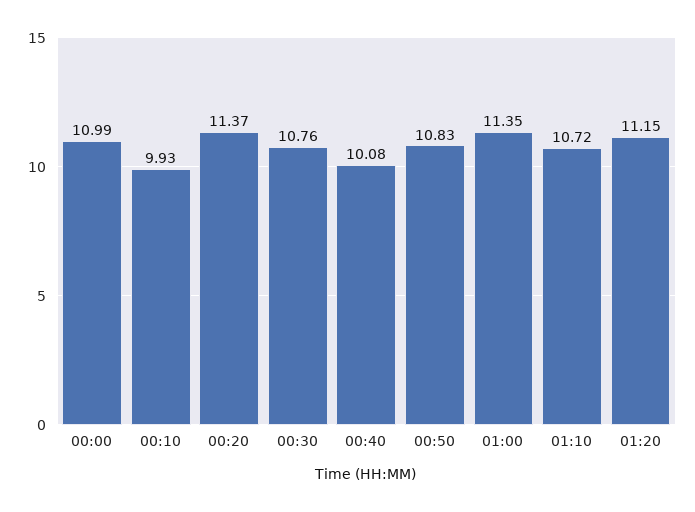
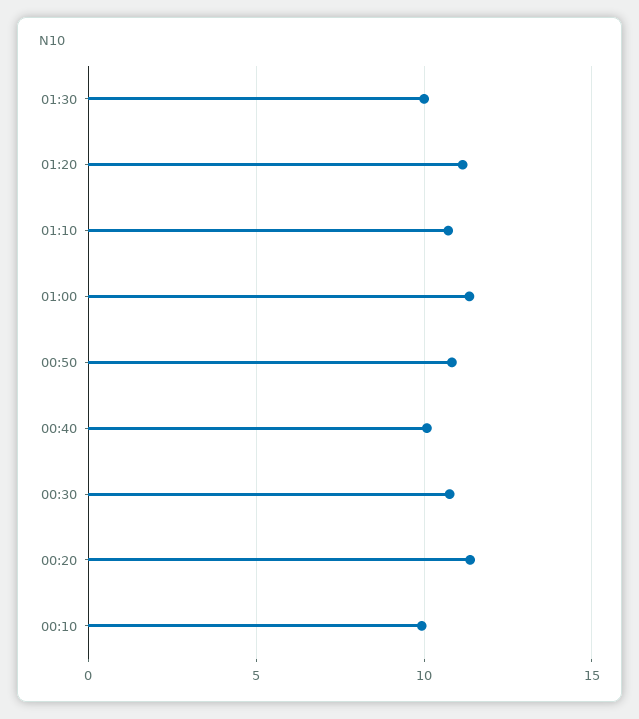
00:00: 10.99 -> none
01:30: none -> 10

